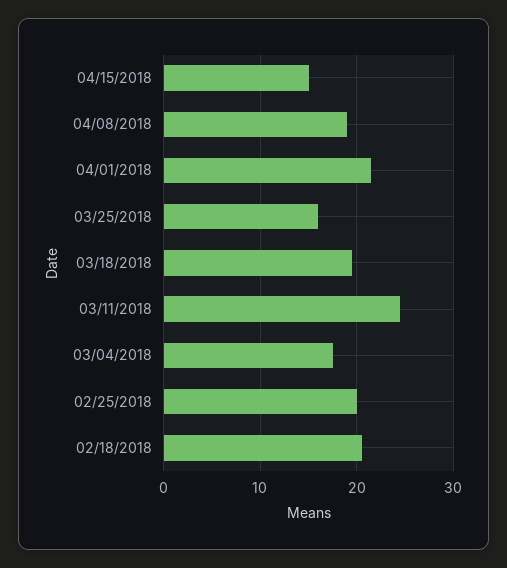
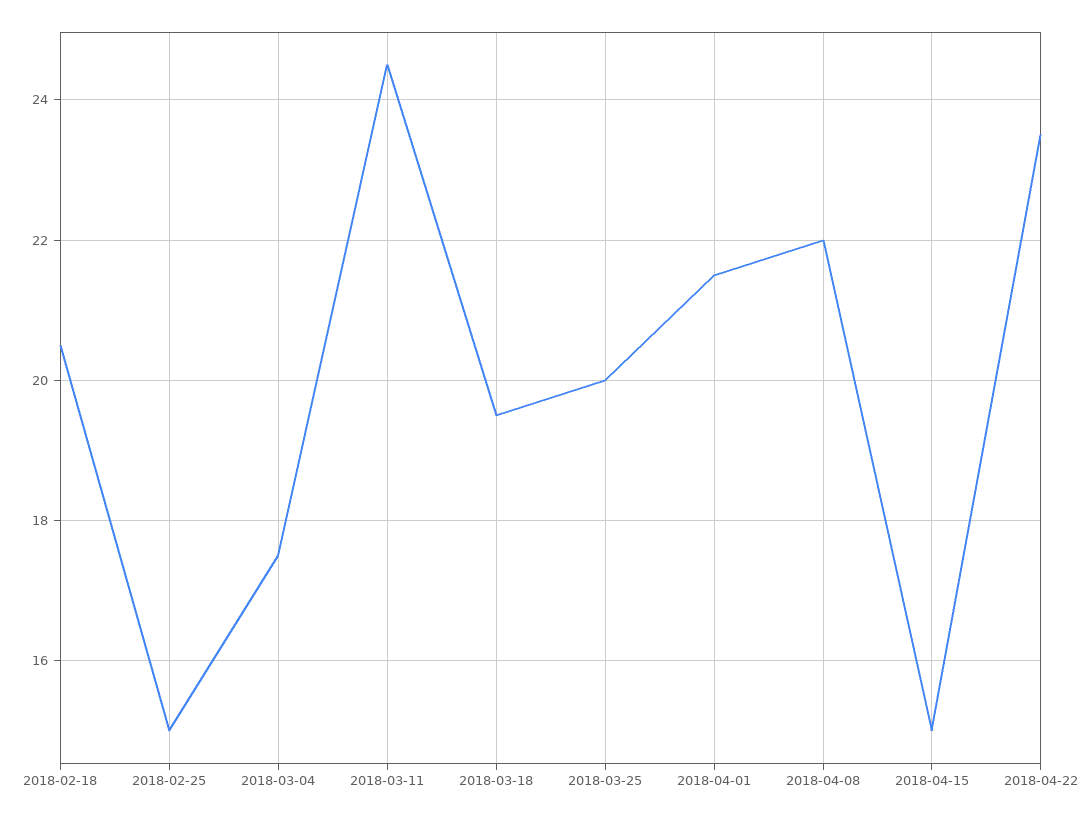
04/08/2018: 19 -> 22
03/25/2018: 16 -> 20
02/25/2018: 20 -> 15
2018-04-22: none -> 23.5

